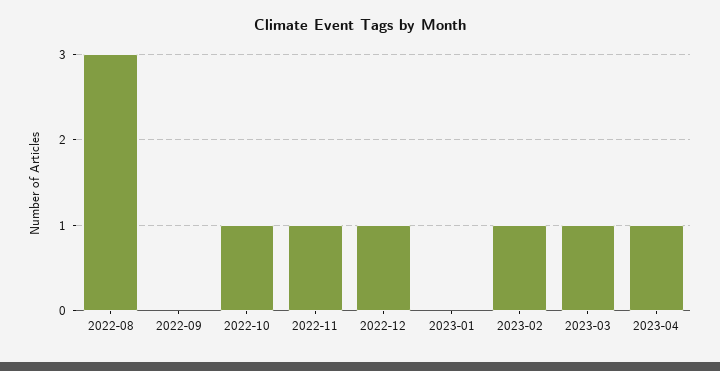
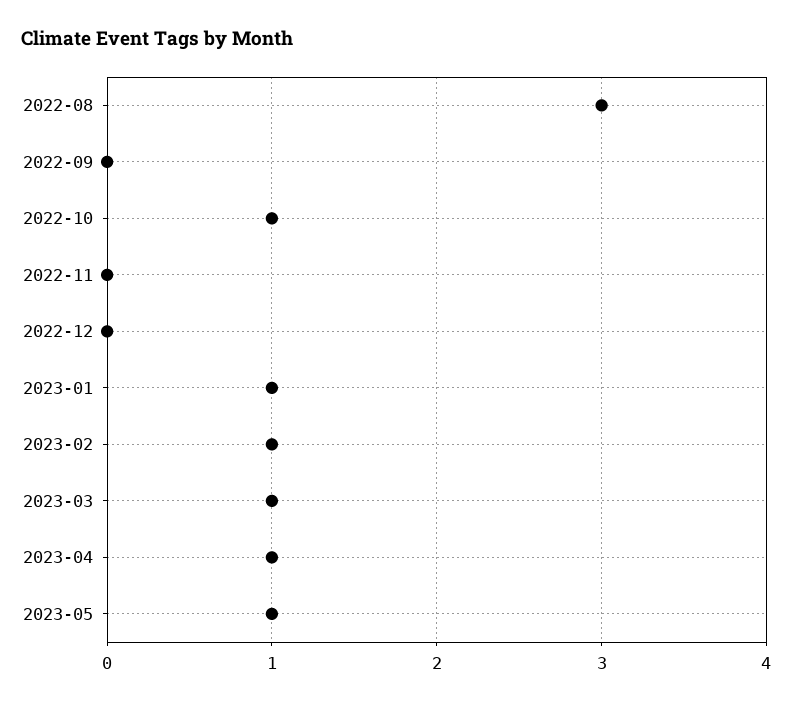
2022-11: 1 -> 0
2022-12: 1 -> 0
2023-01: 0 -> 1
2023-05: none -> 1

